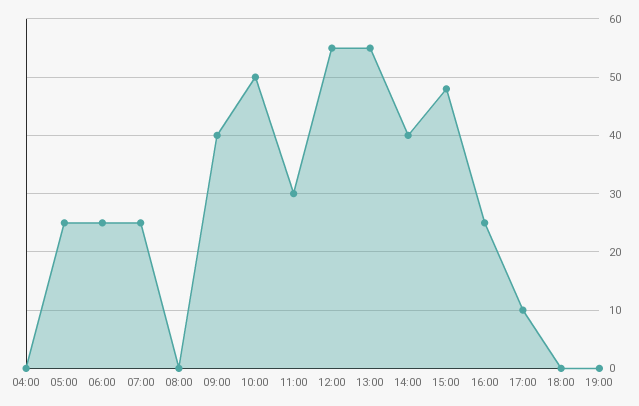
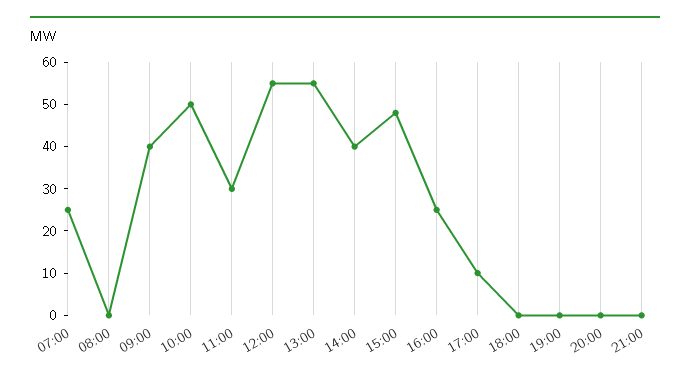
04:00: 0 -> none
05:00: 25 -> none
06:00: 25 -> none
20:00: none -> 0
21:00: none -> 0

